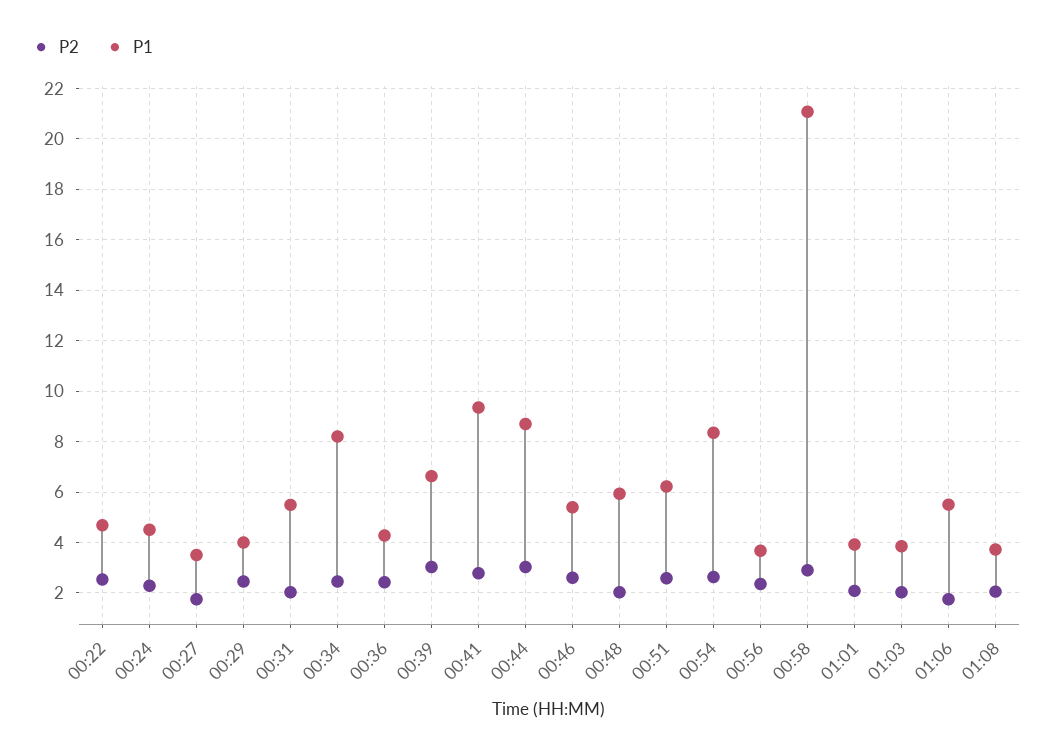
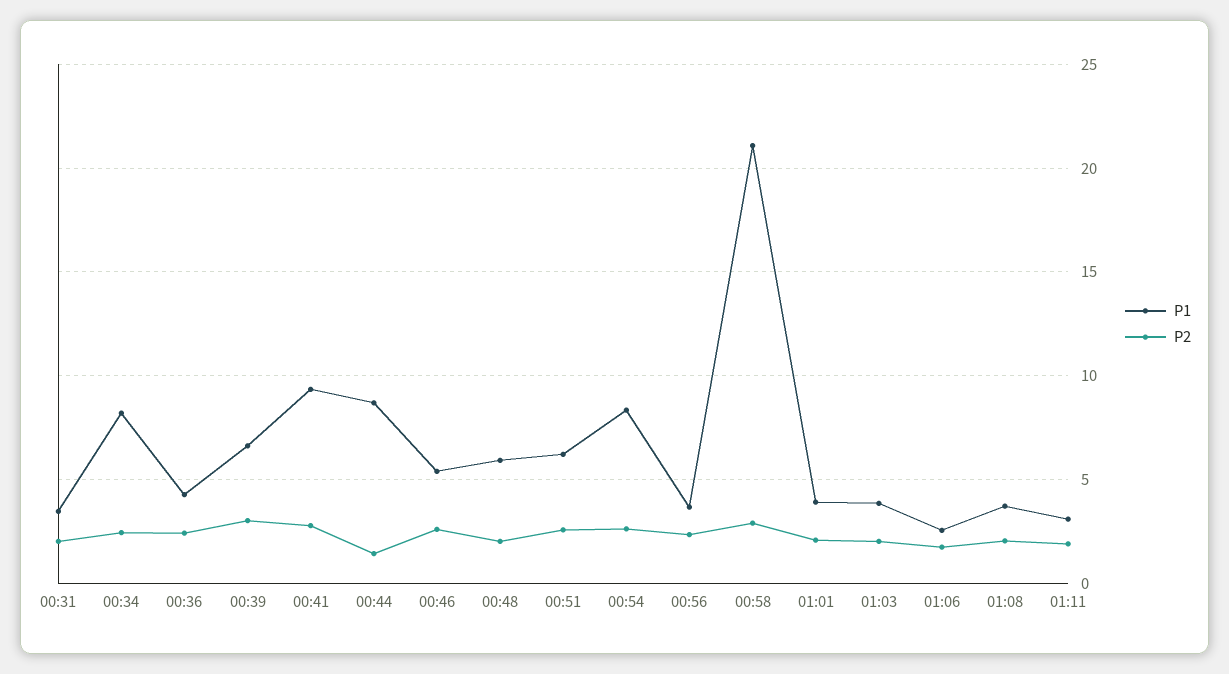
P2, 00:22: 2.5 -> none
P1, 00:22: 4.75 -> none
P2, 00:24: 2.25 -> none
P1, 00:24: 4.5 -> none
P2, 00:27: 1.75 -> none
P1, 00:27: 3.5 -> none
P2, 00:29: 2.5 -> none
P1, 00:29: 4 -> none
P1, 00:31: 5.5 -> 3.5
P2, 00:44: 3 -> 1.5
P1, 01:06: 5.5 -> 2.5
P1, 01:11: none -> 3
P2, 01:11: none -> 2

